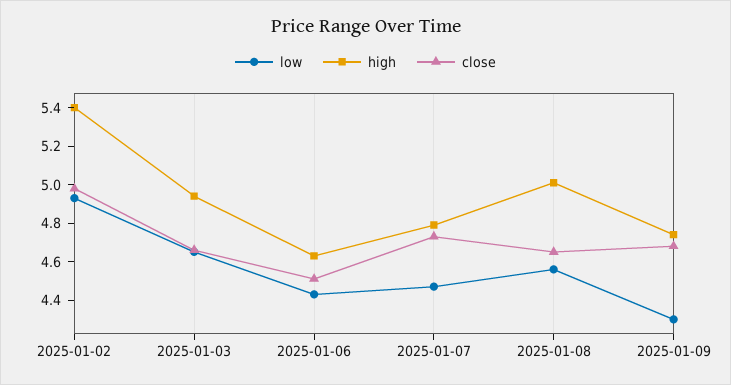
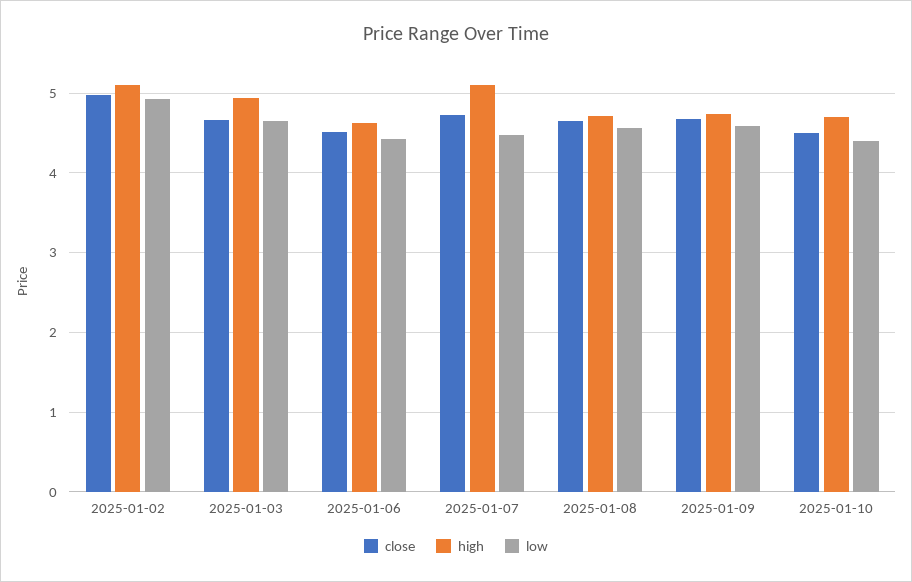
high, 2025-01-02: 5.4 -> 5.1
high, 2025-01-07: 4.8 -> 5.1
high, 2025-01-08: 5 -> 4.7
low, 2025-01-09: 4.3 -> 4.6
close, 2025-01-10: none -> 4.5
high, 2025-01-10: none -> 4.7
low, 2025-01-10: none -> 4.4

